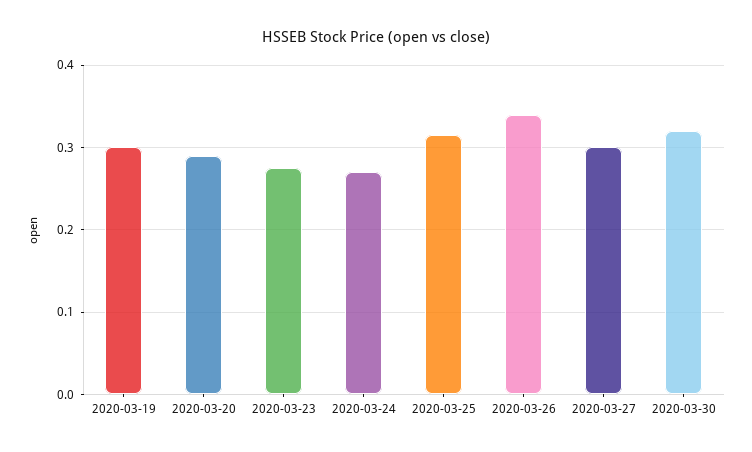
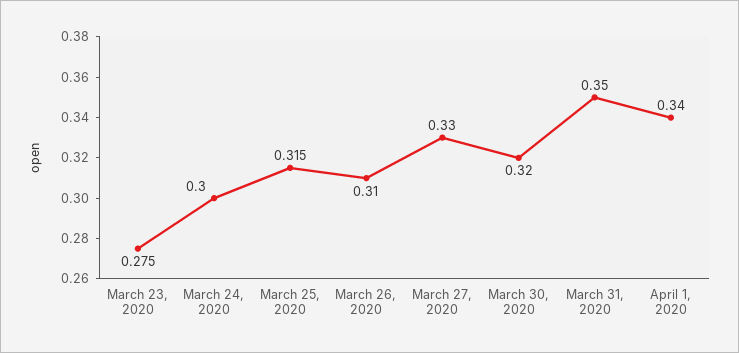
2020-03-19: 0.3 -> none
2020-03-20: 0.29 -> none
2020-03-24: 0.27 -> 0.3
2020-03-26: 0.34 -> 0.31
2020-03-27: 0.3 -> 0.33
March 31, 2020: none -> 0.35
April 1, 2020: none -> 0.34

